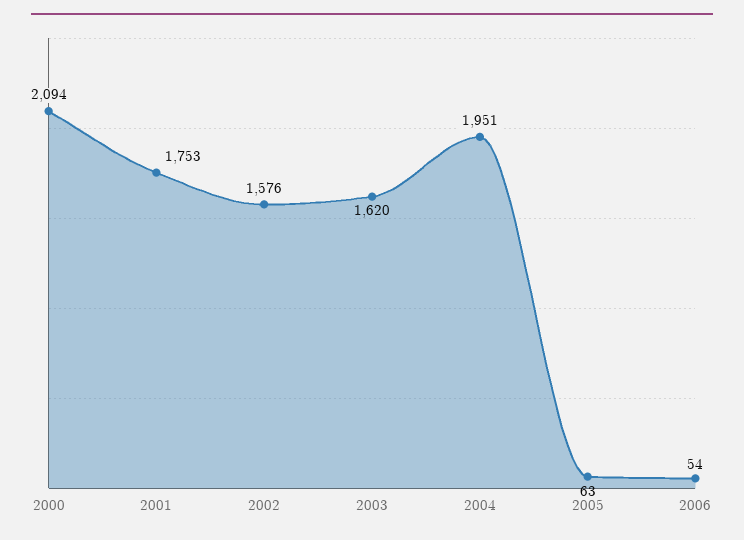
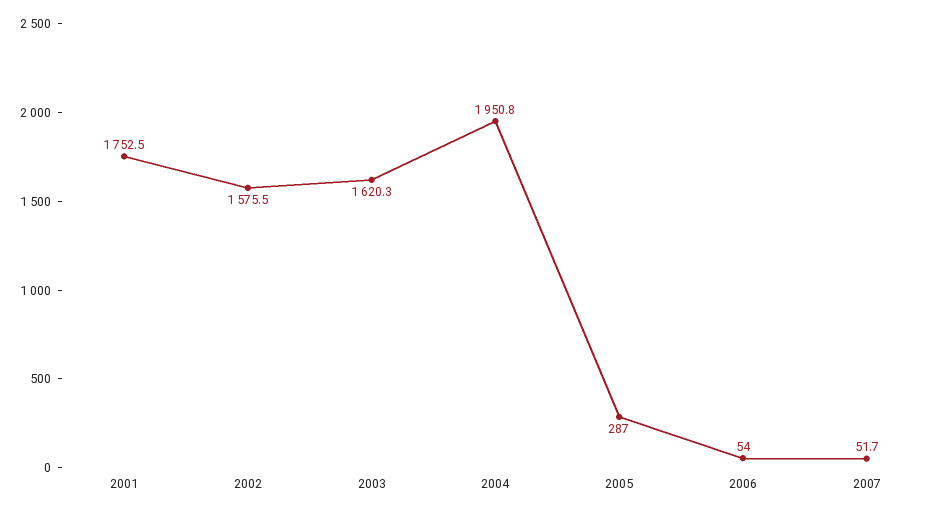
2000: 2094 -> none
2005: 63 -> 287
2007: none -> 51.7

